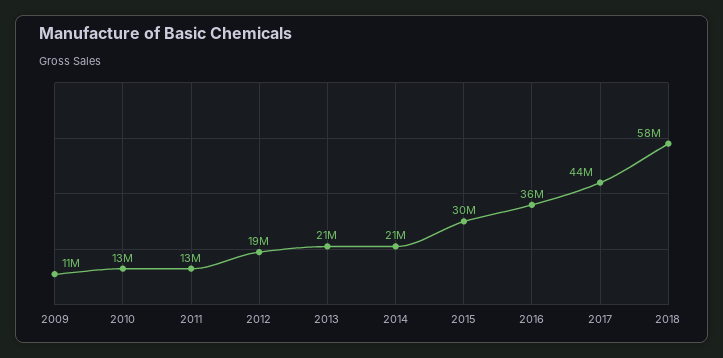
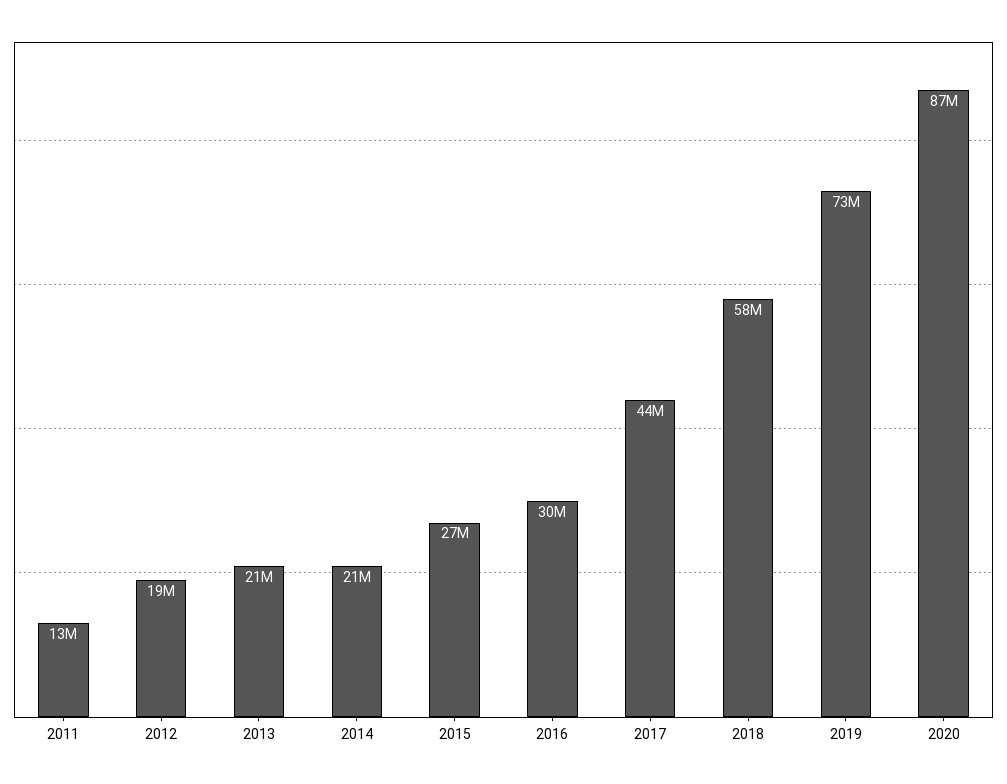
2009: 11000000 -> none
2010: 13000000 -> none
2015: 30000000 -> 27000000
2016: 36000000 -> 30000000
2019: none -> 73000000
2020: none -> 87000000

